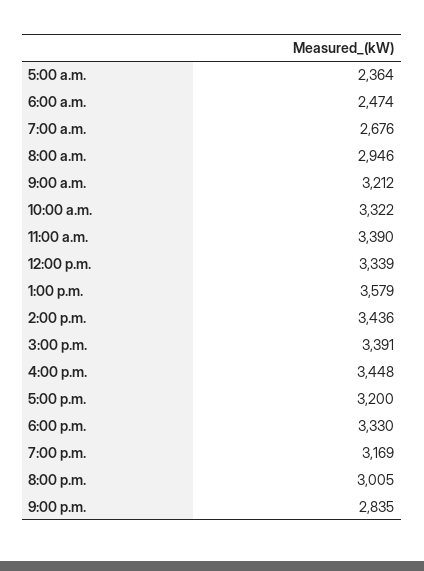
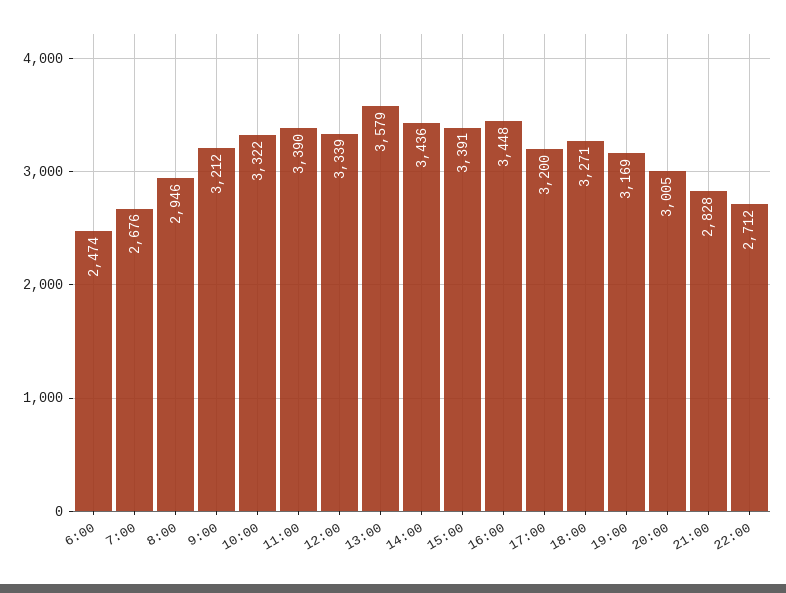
5:00 a.m.: 2364 -> none
6:00 p.m.: 3330 -> 3271
9:00 p.m.: 2835 -> 2828
22:00: none -> 2712

